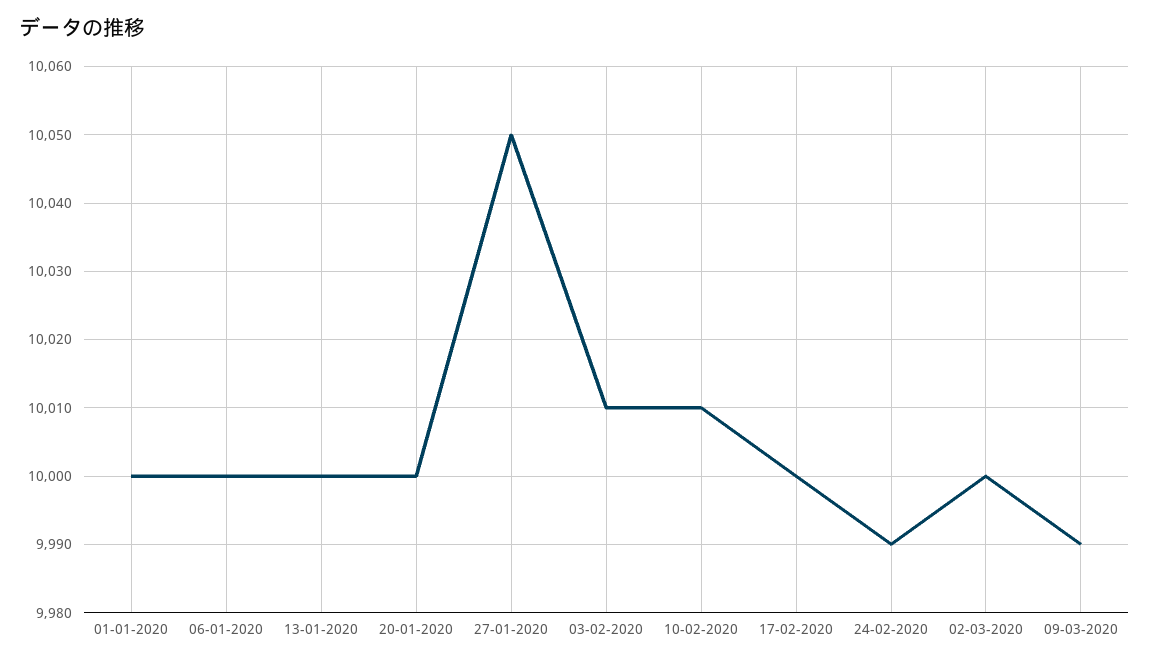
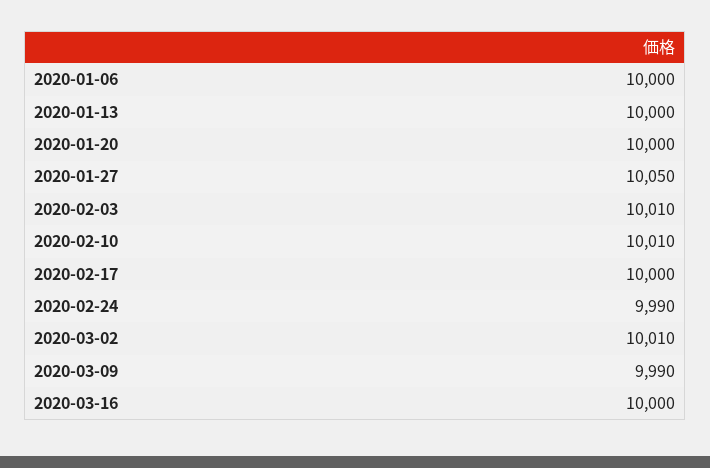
01-01-2020: 10000 -> none
02-03-2020: 10000 -> 10010
2020-03-16: none -> 10000

